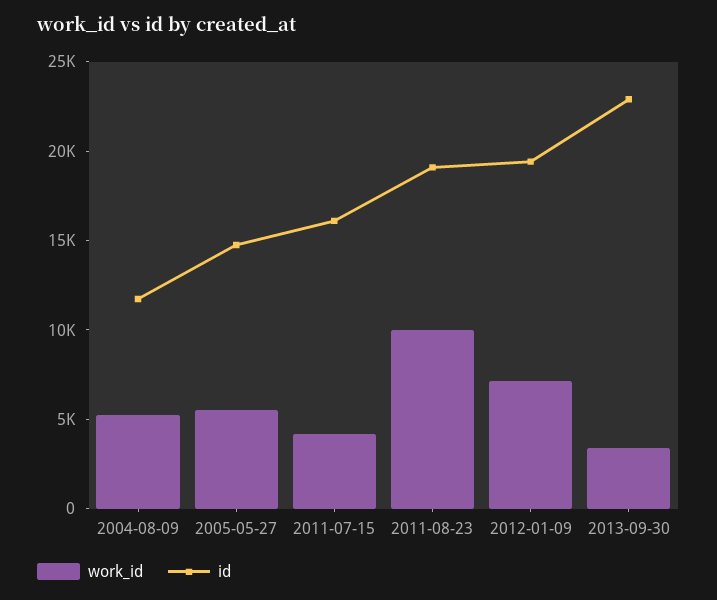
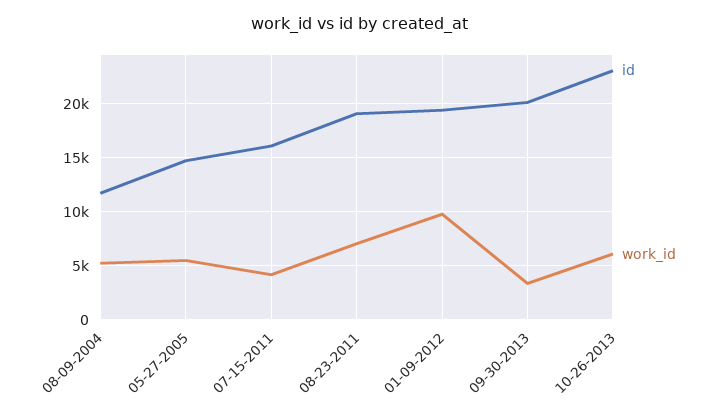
work_id, 2011-08-23: 10000 -> 7000
work_id, 2012-01-09: 7000 -> 10000
id, 2013-09-30: 23000 -> 20000
id, 10-26-2013: none -> 23000
work_id, 10-26-2013: none -> 6000

